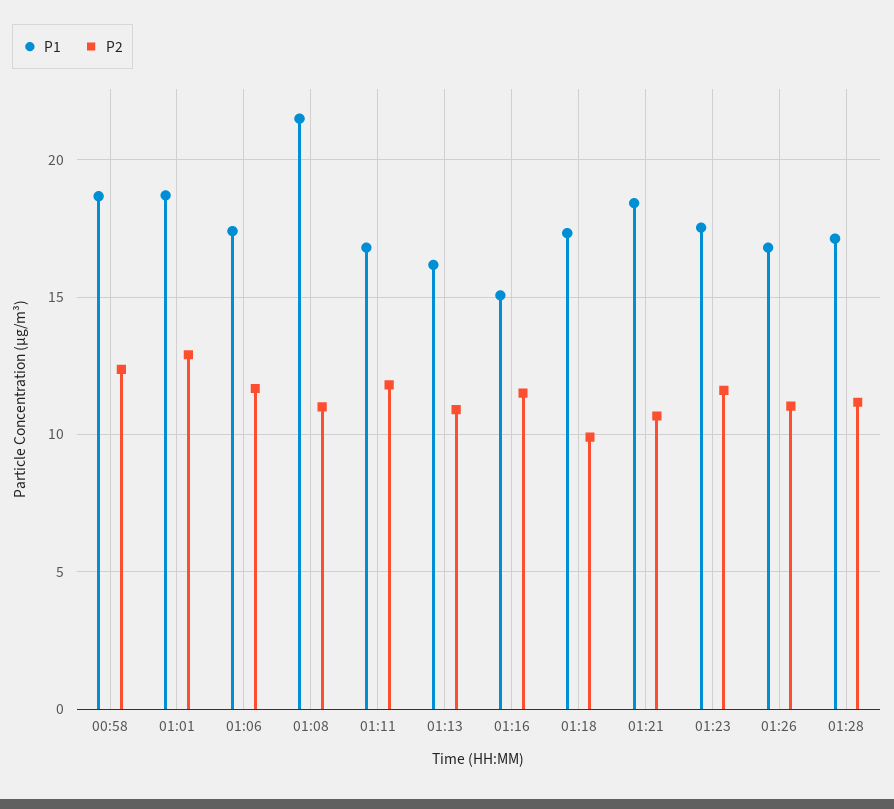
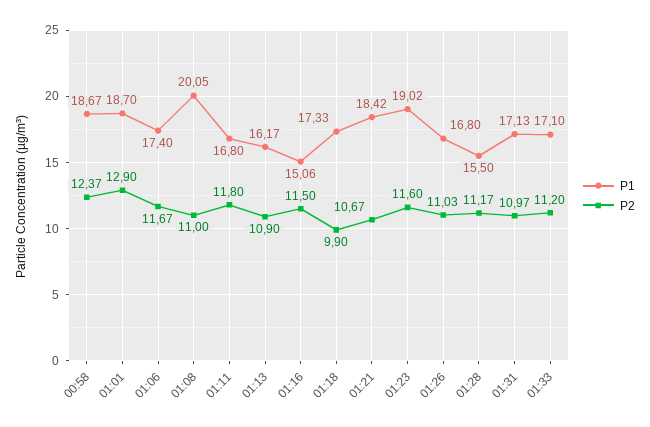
P1, 01:08: 21.5 -> 20.05
P1, 01:23: 17.5 -> 19.02
P1, 01:28: 17 -> 15.5
P1, 01:31: none -> 17.13
P2, 01:31: none -> 10.97
P1, 01:33: none -> 17.1
P2, 01:33: none -> 11.2

